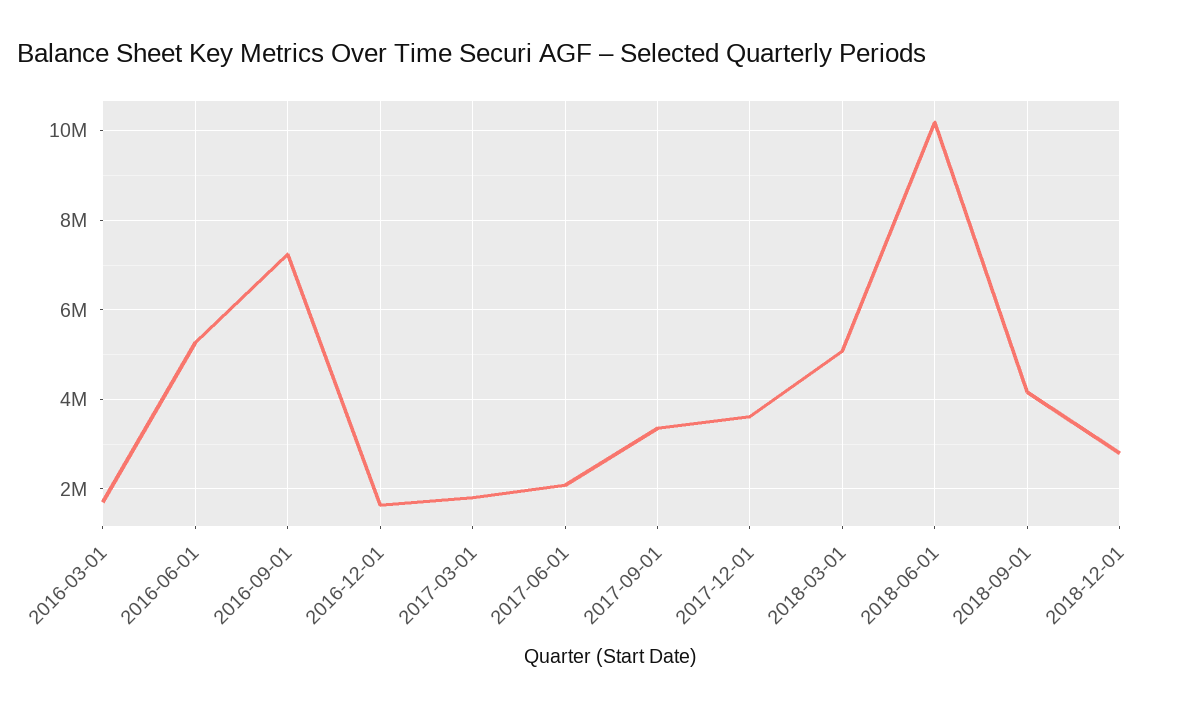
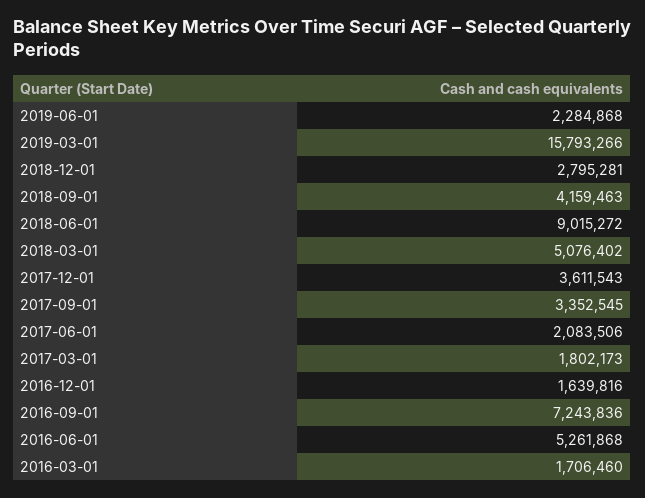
2018-06-01: 10200000 -> 9015272
2019-06-01: none -> 2284868
2019-03-01: none -> 15793266

